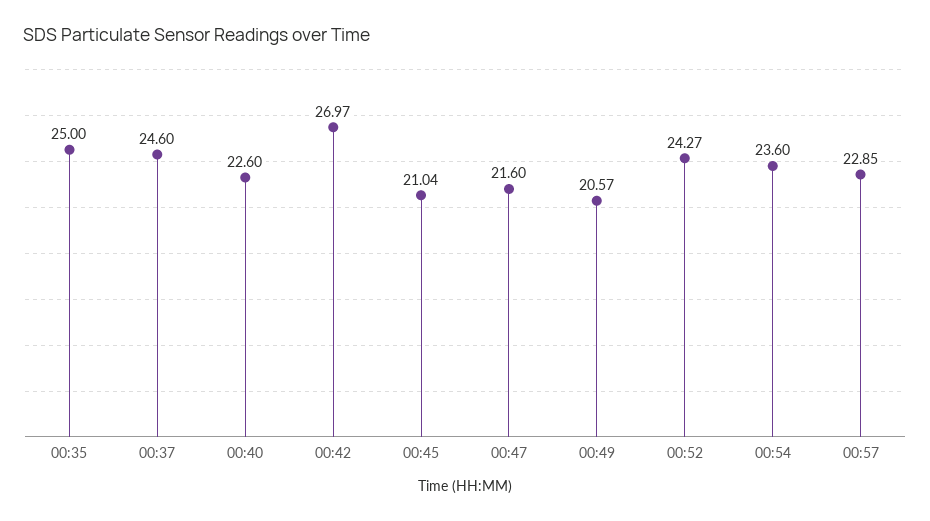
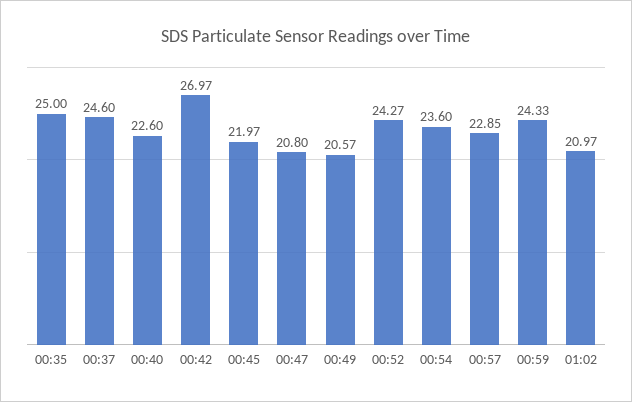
00:45: 21.04 -> 21.97
00:47: 21.6 -> 20.8
00:59: none -> 24.33
01:02: none -> 20.97

